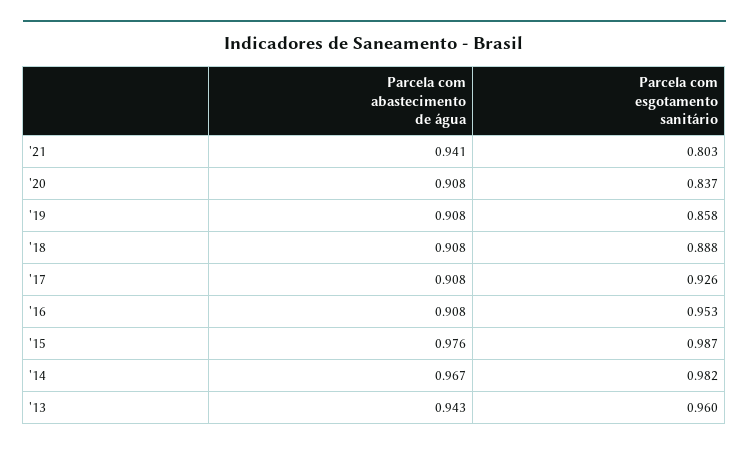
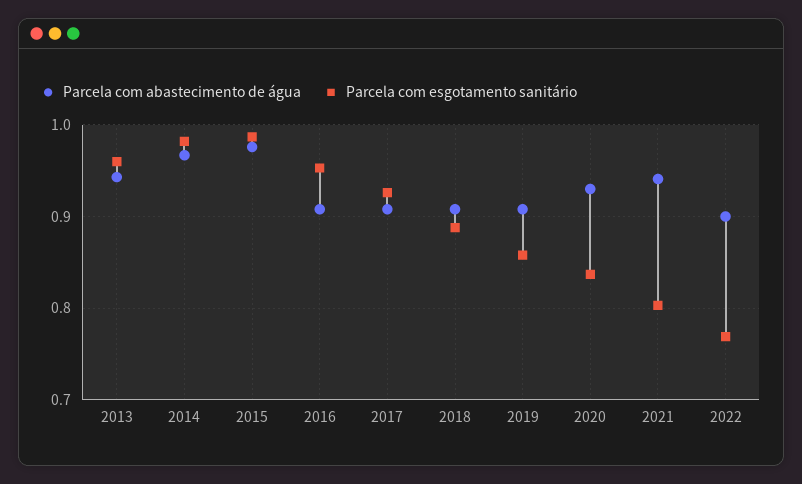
Parcela com abastecimento de água, '20: 0.908 -> 0.93
Parcela com abastecimento de água, 2022: none -> 0.9
Parcela com esgotamento sanitário, 2022: none -> 0.77

